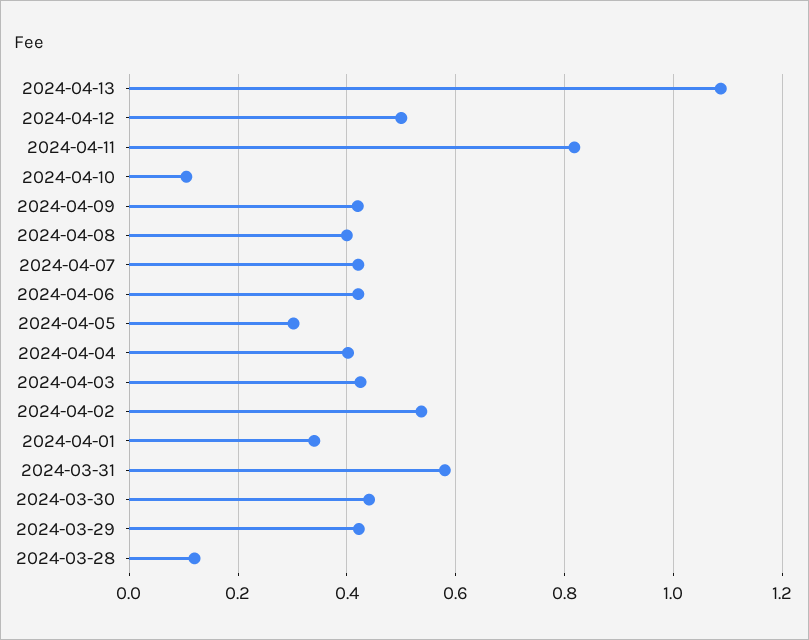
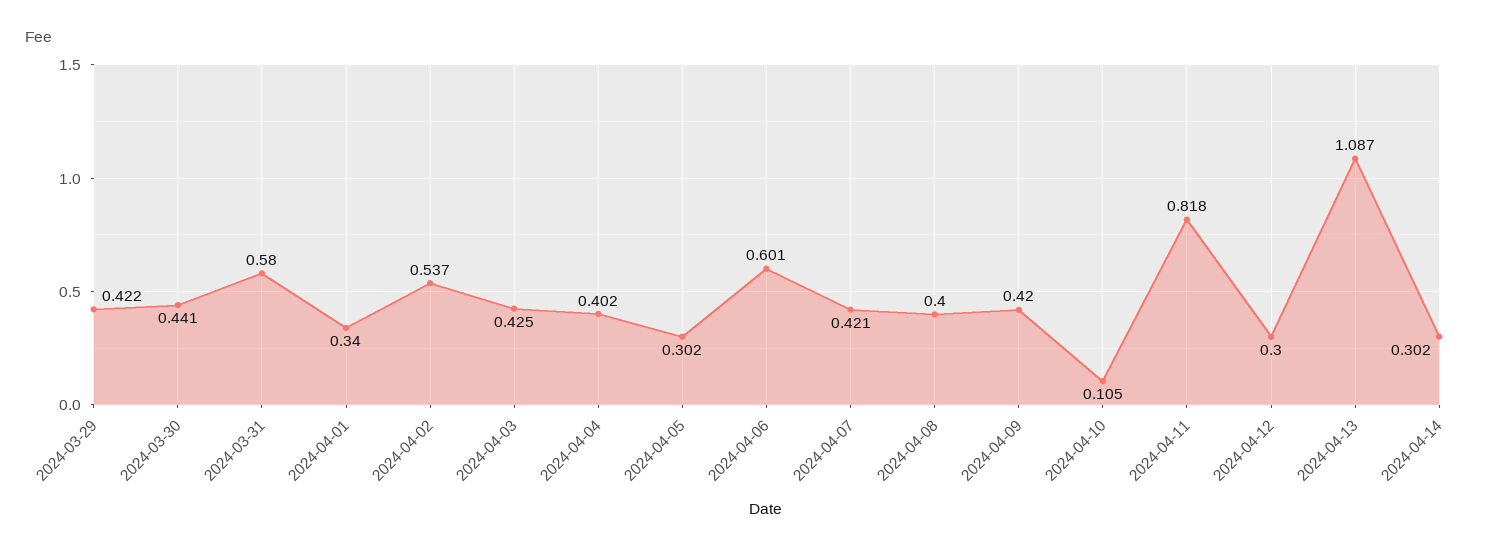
2024-04-12: 0.5 -> 0.3
2024-04-06: 0.42 -> 0.601
2024-03-28: 0.12 -> none
2024-04-14: none -> 0.302

